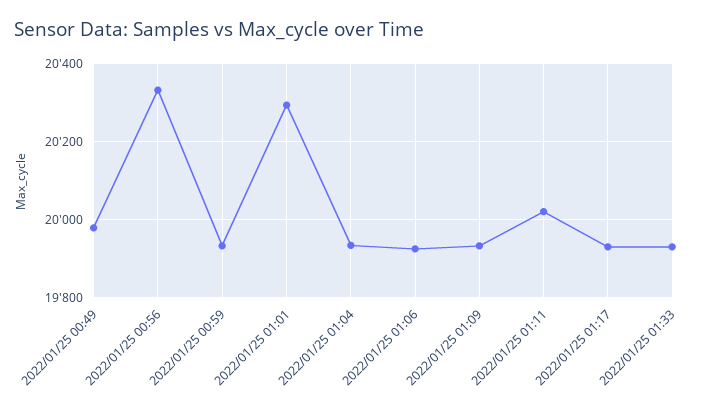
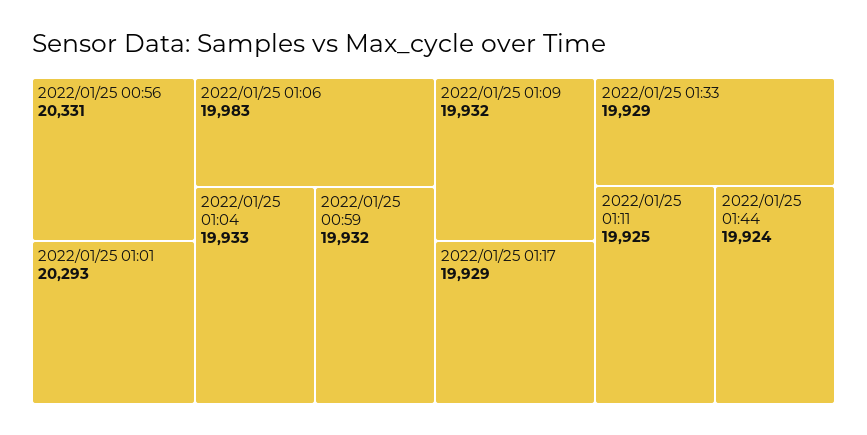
2022/01/25 00:49: 19980 -> none
2022/01/25 01:06: 19920 -> 19983
2022/01/25 01:11: 20020 -> 19925
2022/01/25 01:44: none -> 19924

